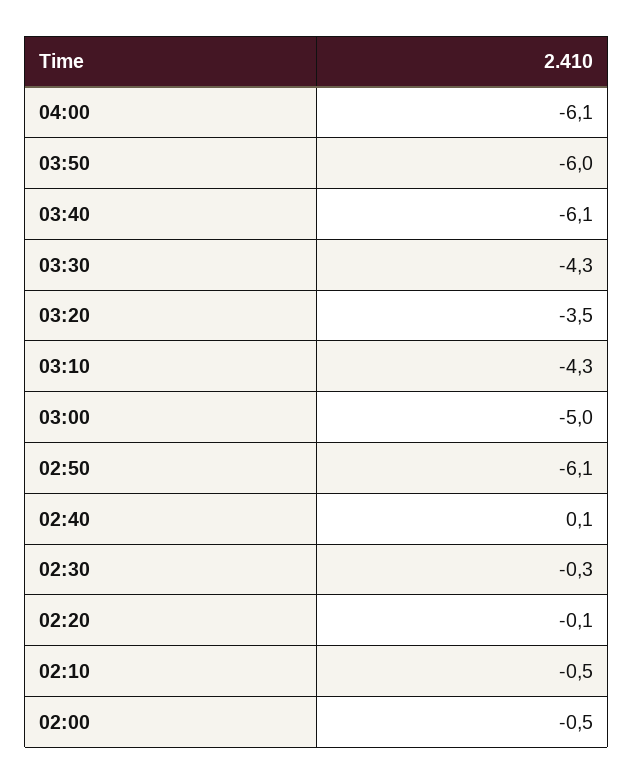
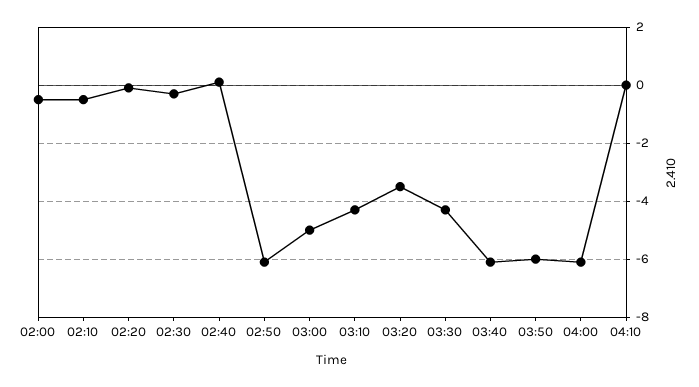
04:10: none -> 0

